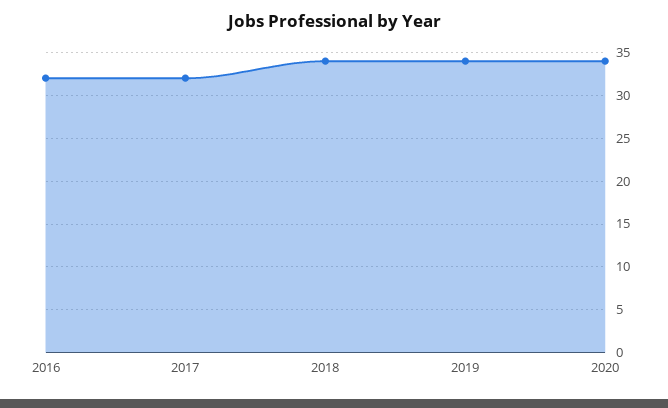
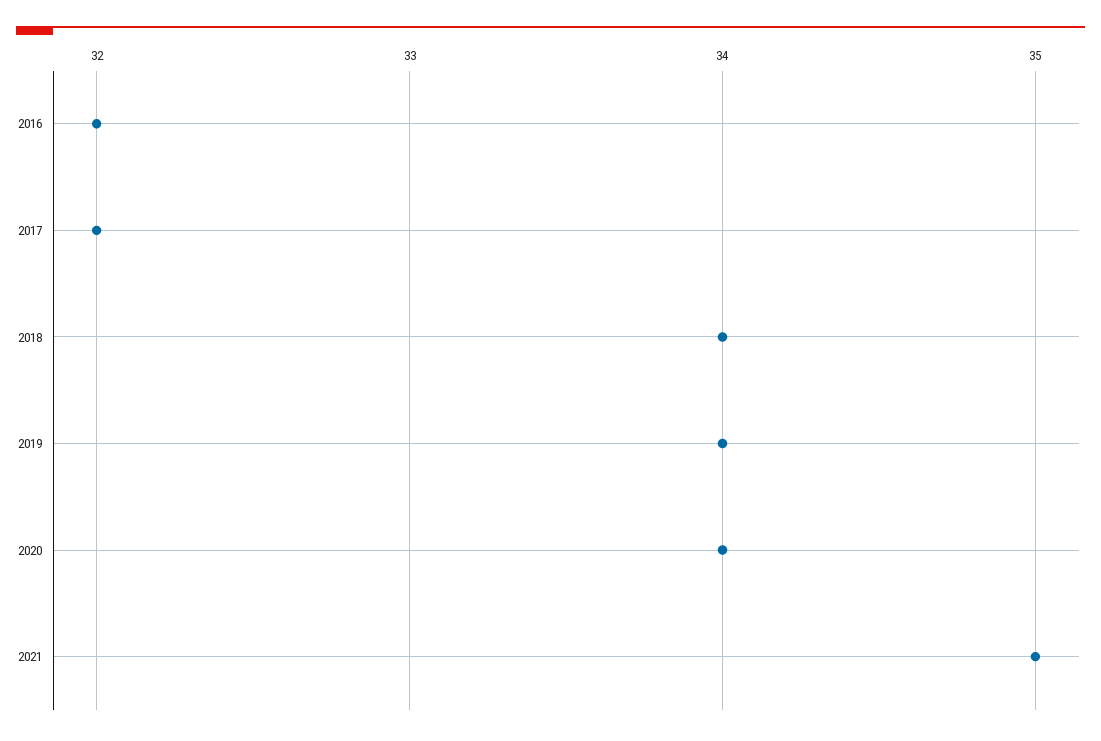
2021: none -> 35

